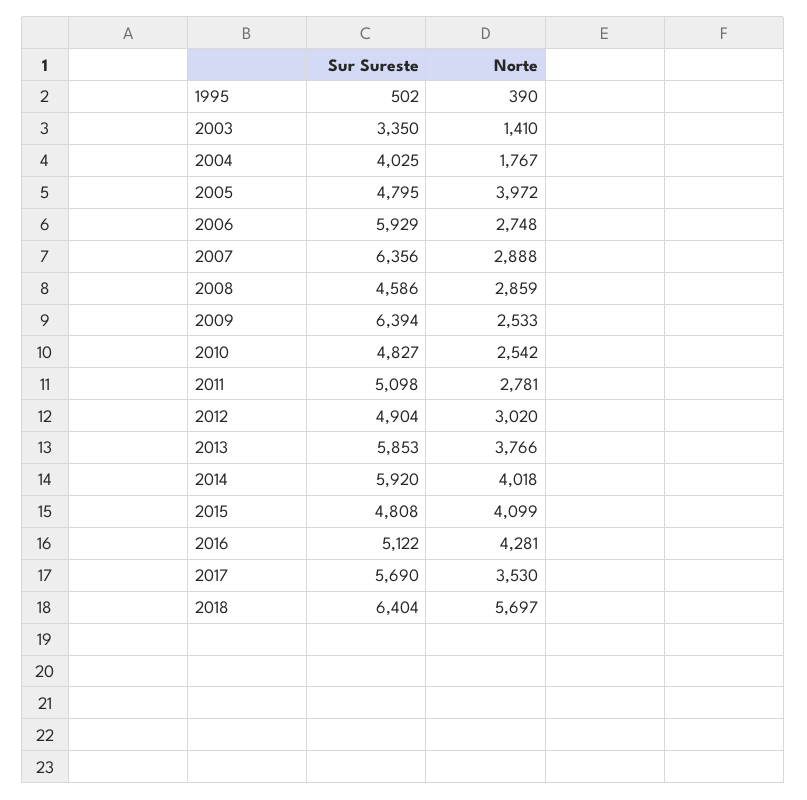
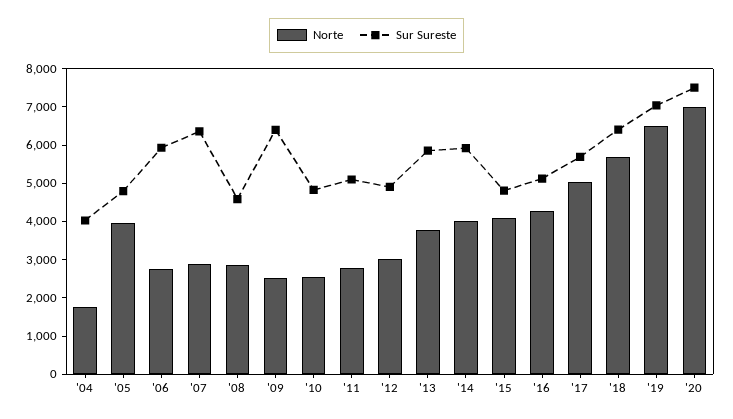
Sur Sureste, 1995: 502 -> none
Norte, 1995: 390 -> none
Sur Sureste, 2003: 3350 -> none
Norte, 2003: 1410 -> none
Norte, 2017: 3530 -> 5000
Norte, '19: none -> 6500
Sur Sureste, '19: none -> 7000
Norte, '20: none -> 7000
Sur Sureste, '20: none -> 7500

